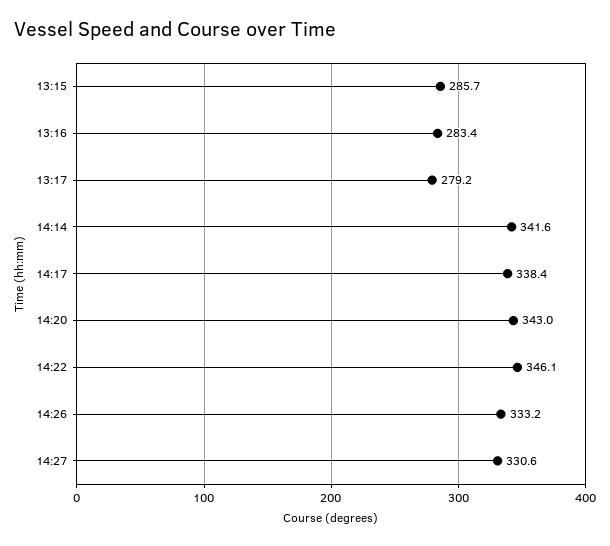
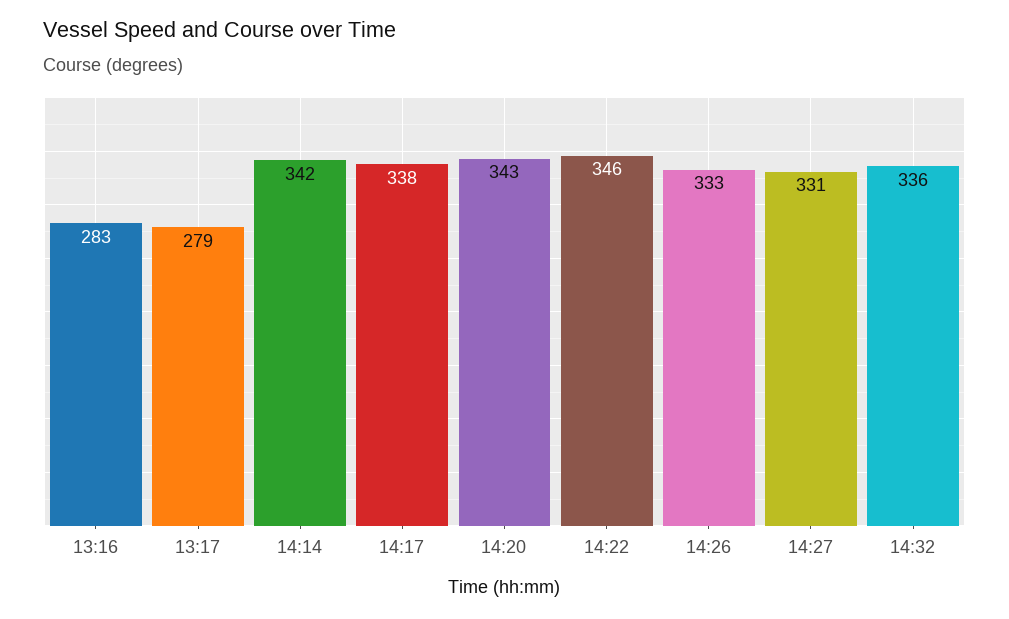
13:15: 285.7 -> none
14:32: none -> 336

